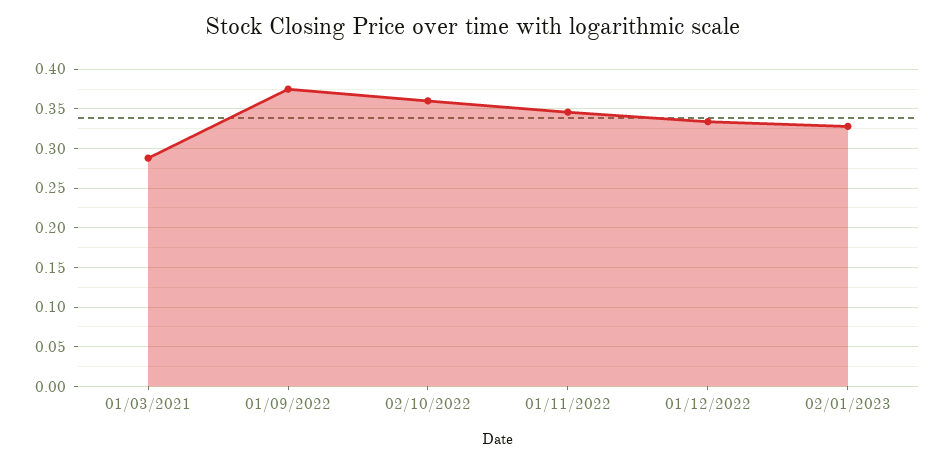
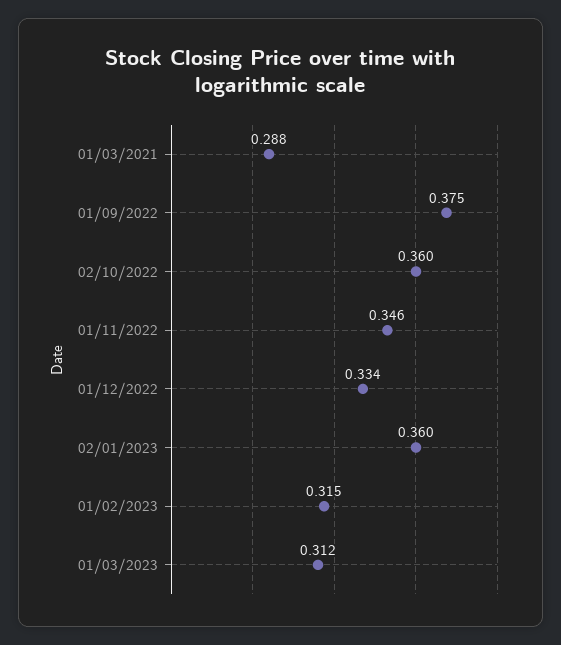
02/01/2023: 0.33 -> 0.36
01/02/2023: none -> 0.315
01/03/2023: none -> 0.312

